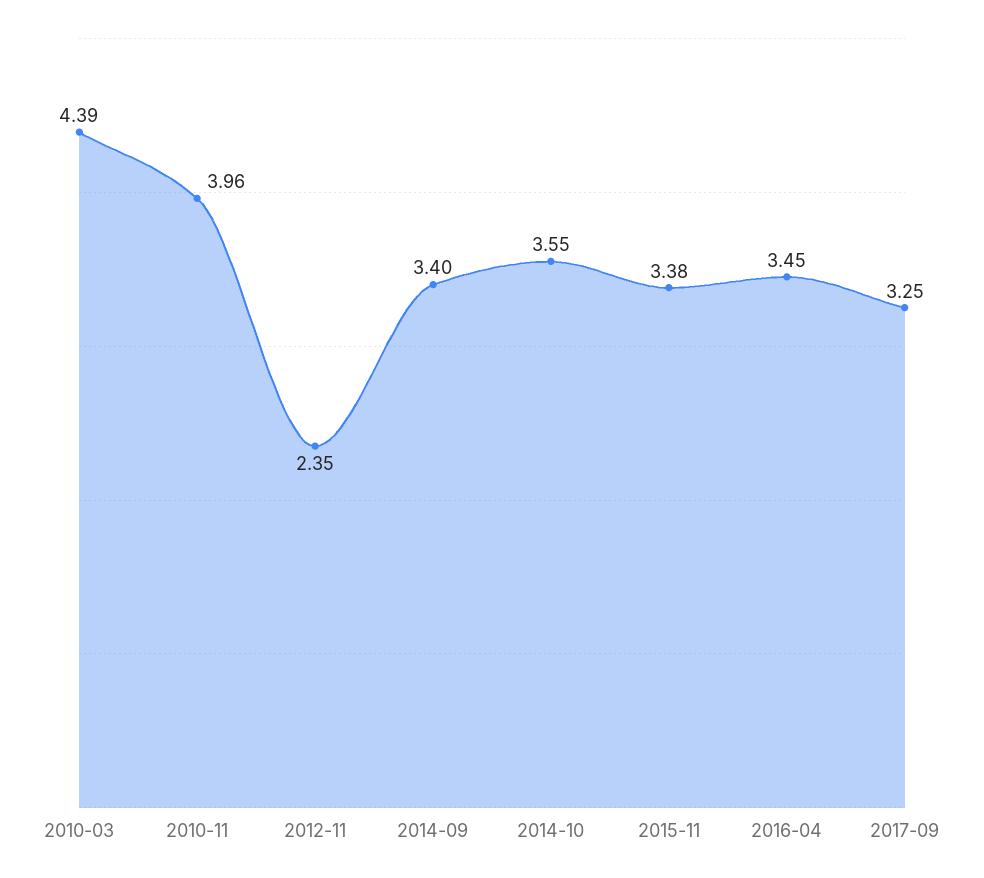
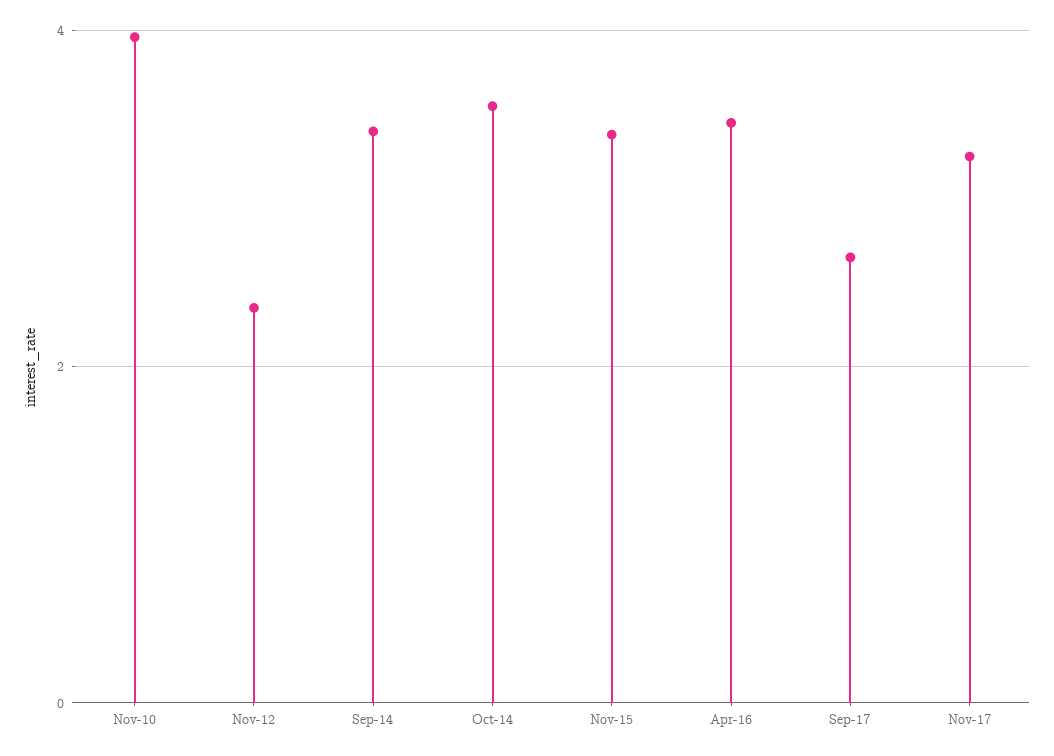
2010-03: 4.39 -> none
2017-09: 3.25 -> 2.6
Nov-17: none -> 3.2

